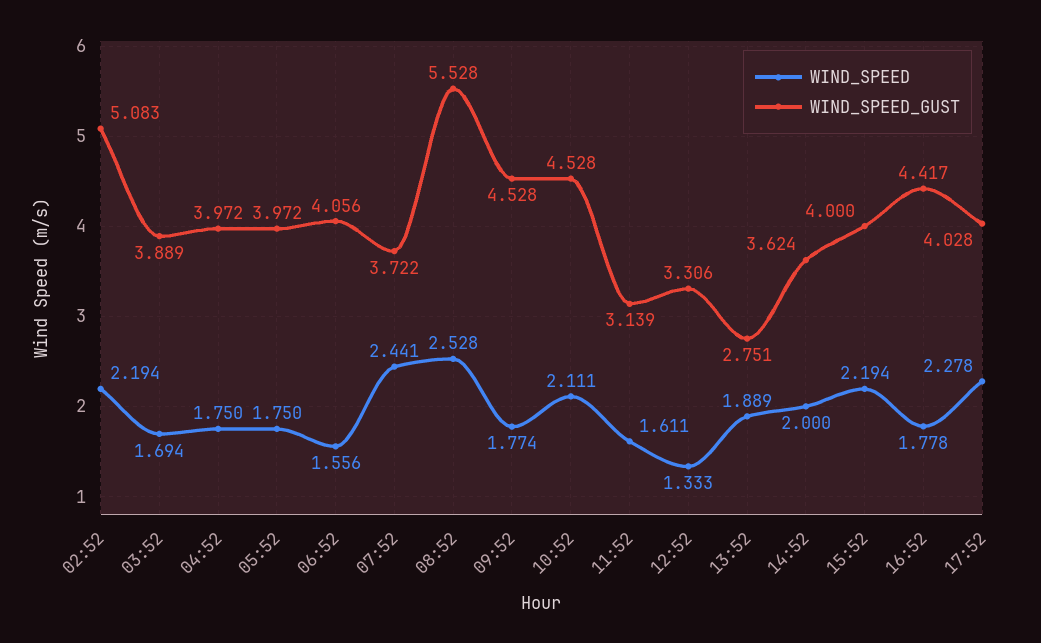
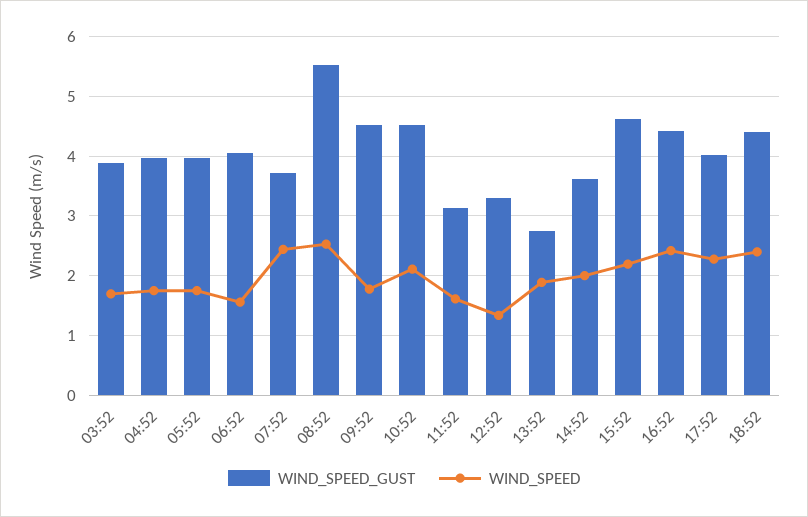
WIND_SPEED, 02:52: 2.194 -> none
WIND_SPEED_GUST, 02:52: 5.083 -> none
WIND_SPEED_GUST, 15:52: 4 -> 4.6
WIND_SPEED, 16:52: 1.778 -> 2.4
WIND_SPEED_GUST, 18:52: none -> 4.4
WIND_SPEED, 18:52: none -> 2.4

